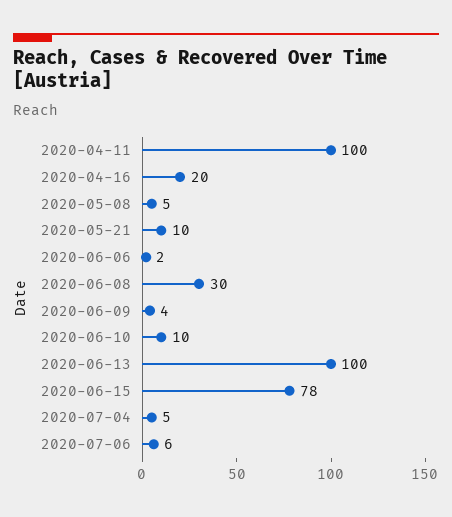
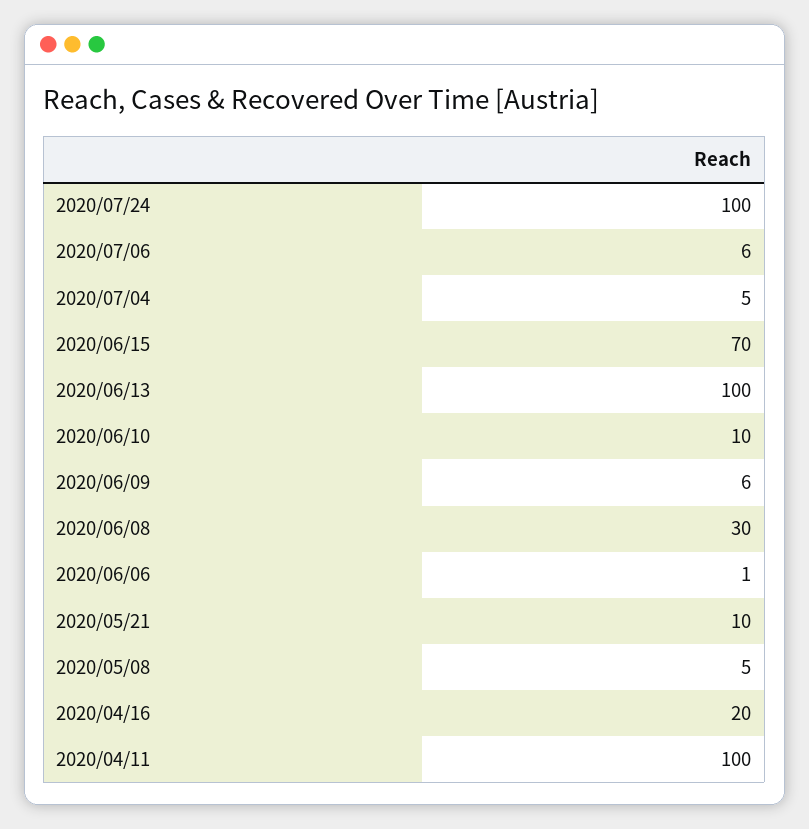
2020-06-06: 2 -> 1
2020-06-09: 4 -> 6
2020-06-15: 78 -> 70
2020/07/24: none -> 100

